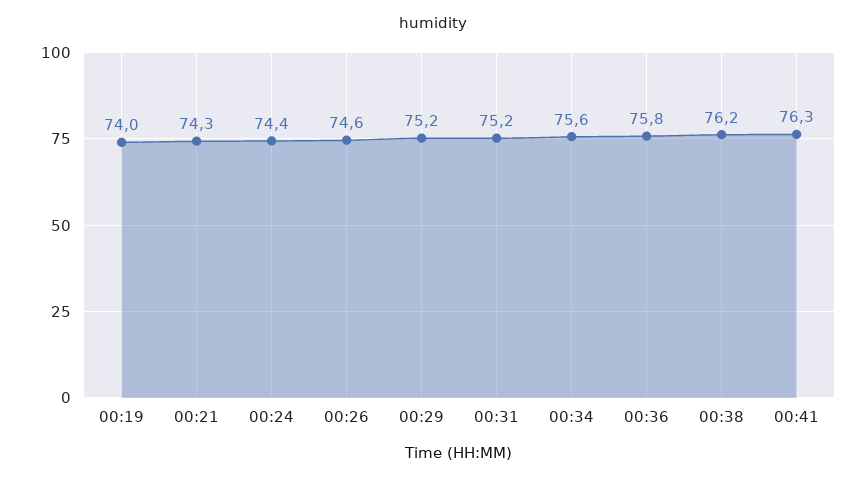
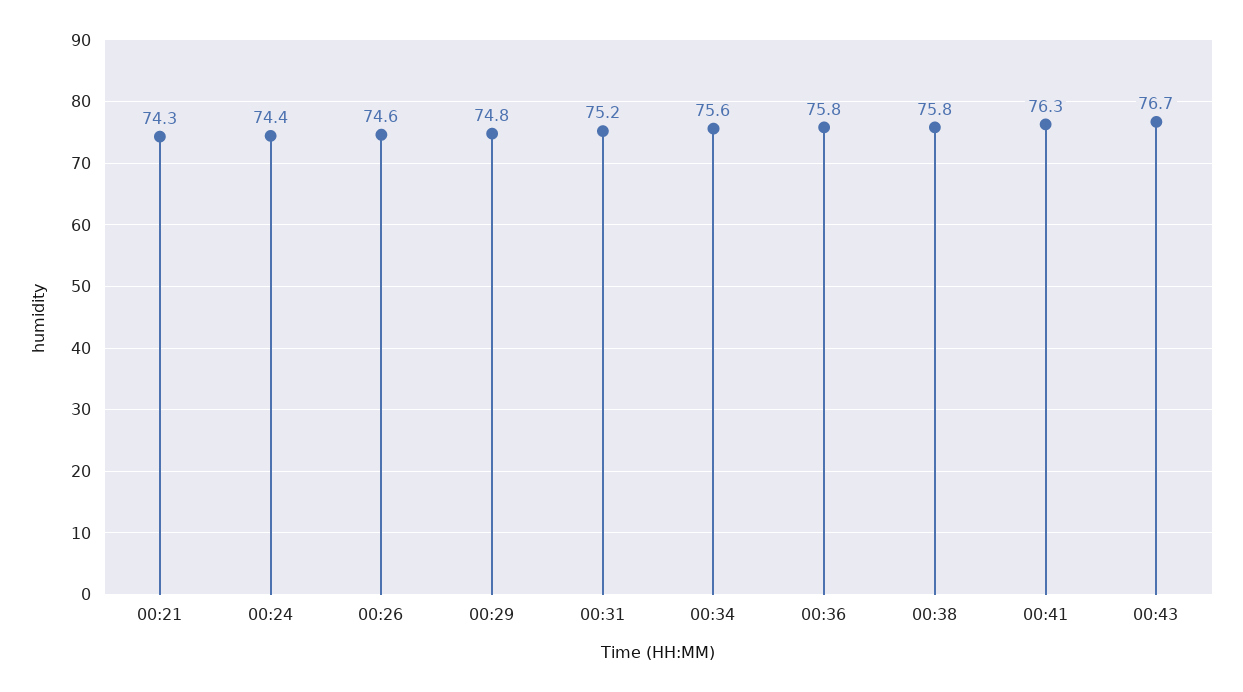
00:19: 74 -> none
00:29: 75.2 -> 74.8
00:38: 76.2 -> 75.8
00:43: none -> 76.7

